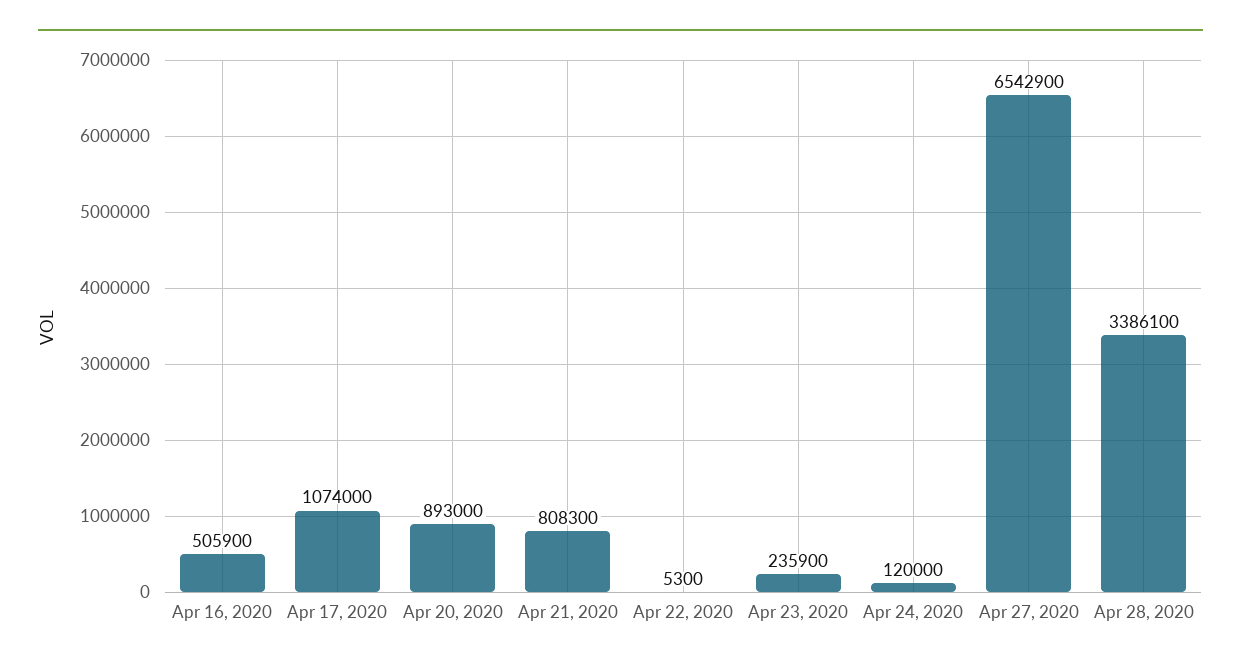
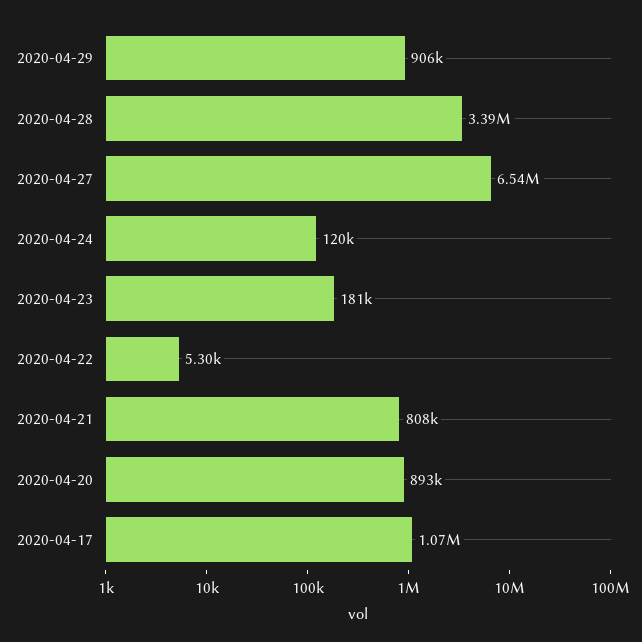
Apr 16, 2020: 505900 -> none
Apr 23, 2020: 235900 -> 181000
2020-04-29: none -> 906000

